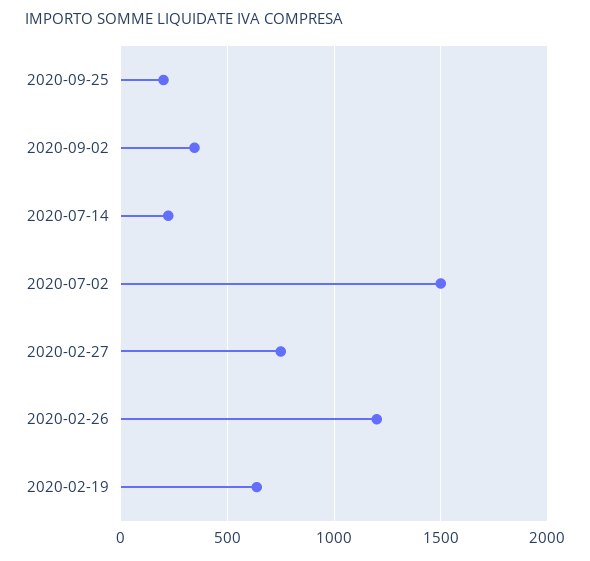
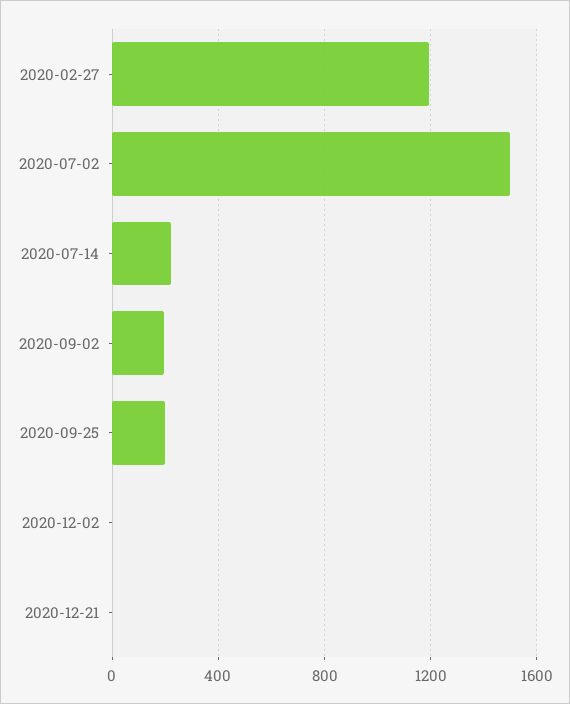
2020-09-02: 350 -> 200
2020-02-27: 750 -> 1200
2020-02-26: 1200 -> none
2020-02-19: 650 -> none
2020-12-02: none -> 0
2020-12-21: none -> 0

